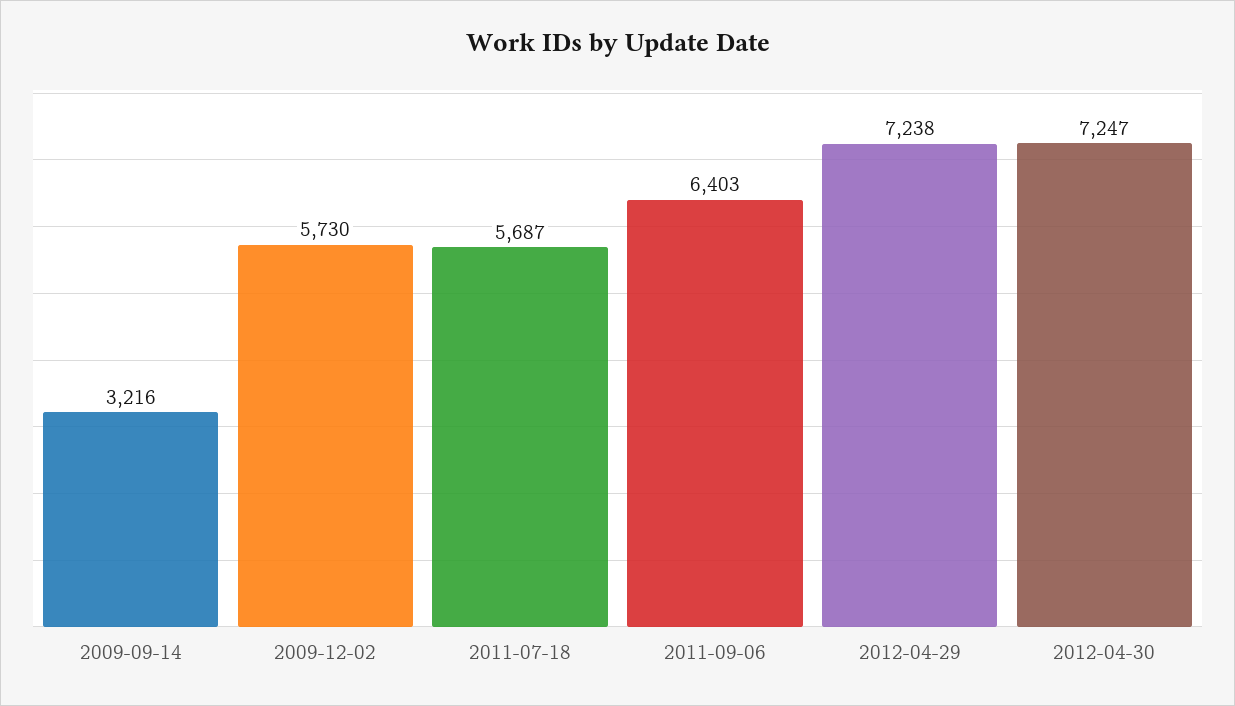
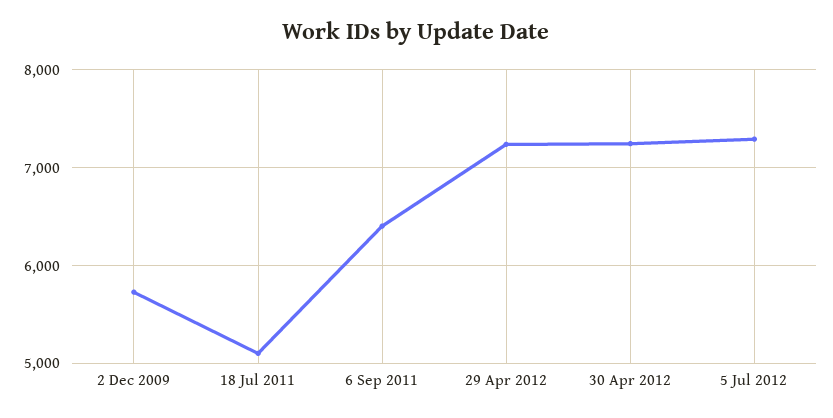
2009-09-14: 3216 -> none
2011-07-18: 5687 -> 5100
5 Jul 2012: none -> 7300

